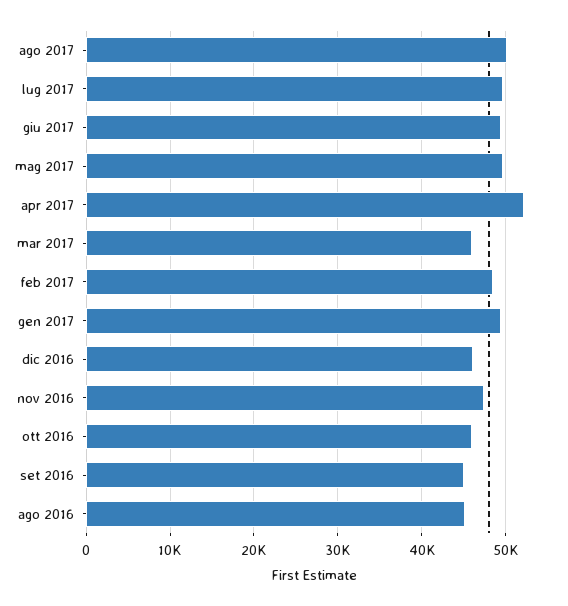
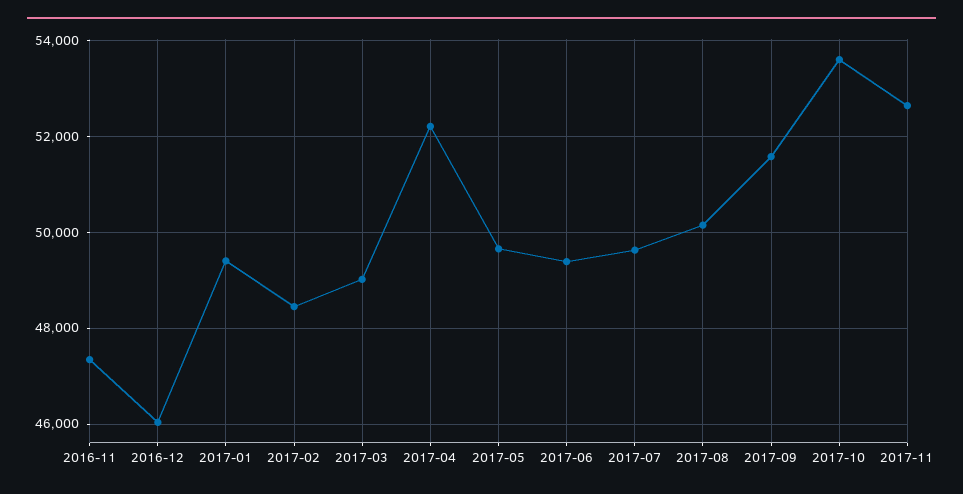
mar 2017: 46000 -> 49000
ott 2016: 46000 -> none
set 2016: 45000 -> none
ago 2016: 45000 -> none
2017-09: none -> 51600
2017-10: none -> 53600
2017-11: none -> 52600

